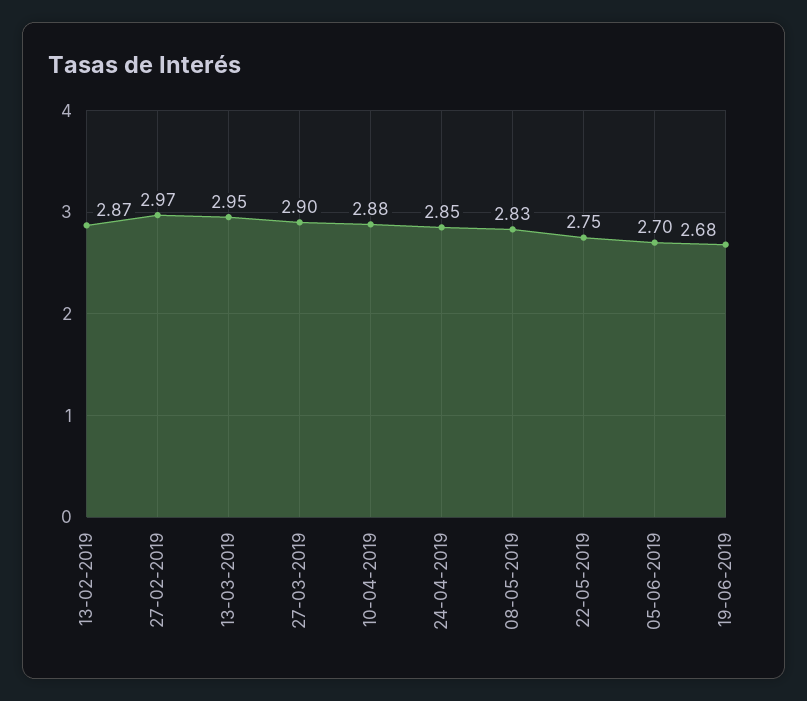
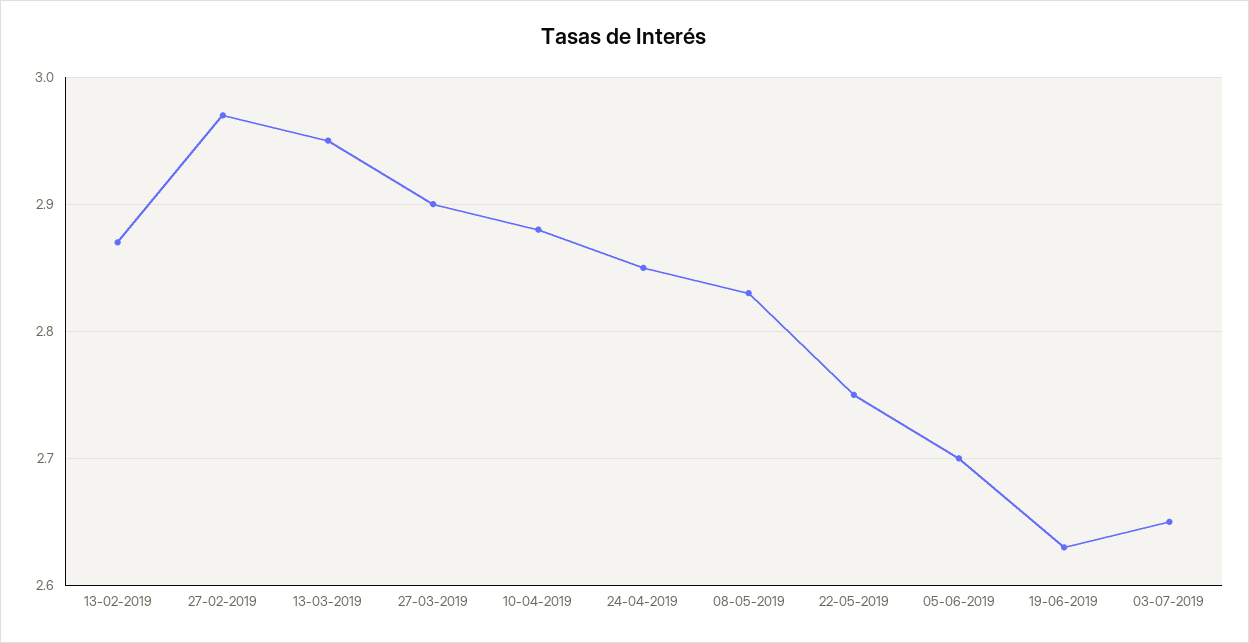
19-06-2019: 2.68 -> 2.63
03-07-2019: none -> 2.65

